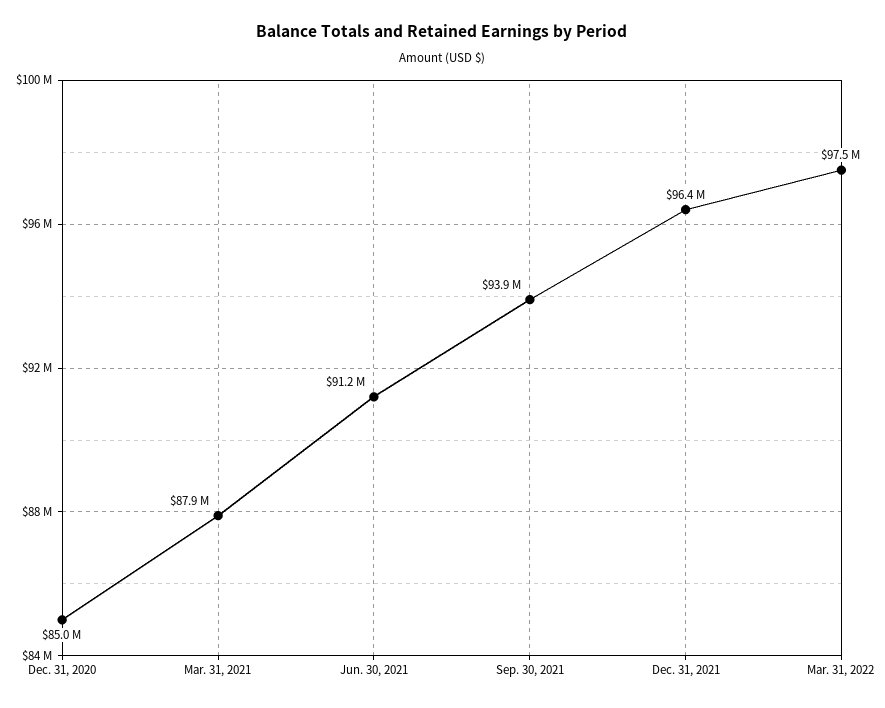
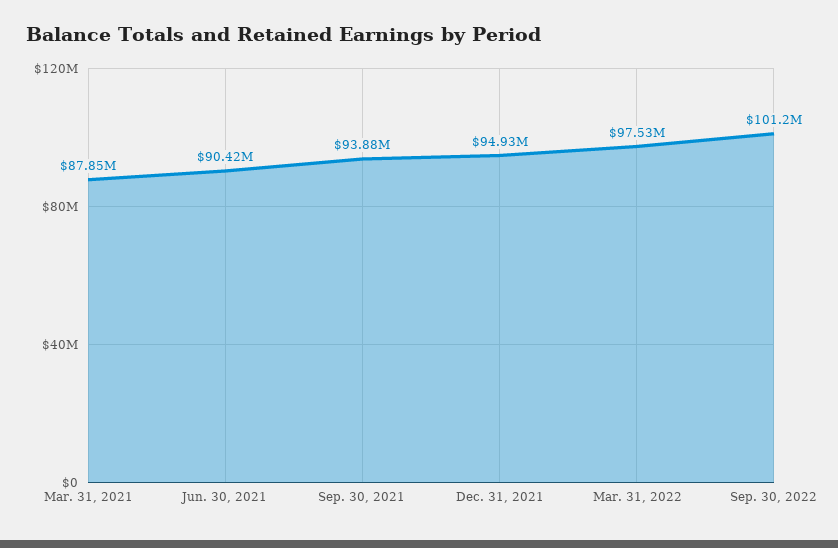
Dec. 31, 2020: 85000000 -> none
Jun. 30, 2021: 91200000 -> 90420000
Dec. 31, 2021: 96400000 -> 94930000
Sep. 30, 2022: none -> 101200000

